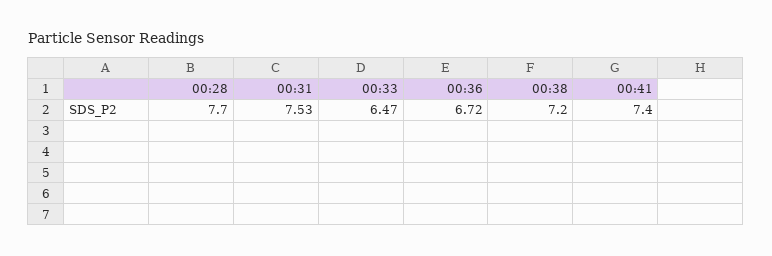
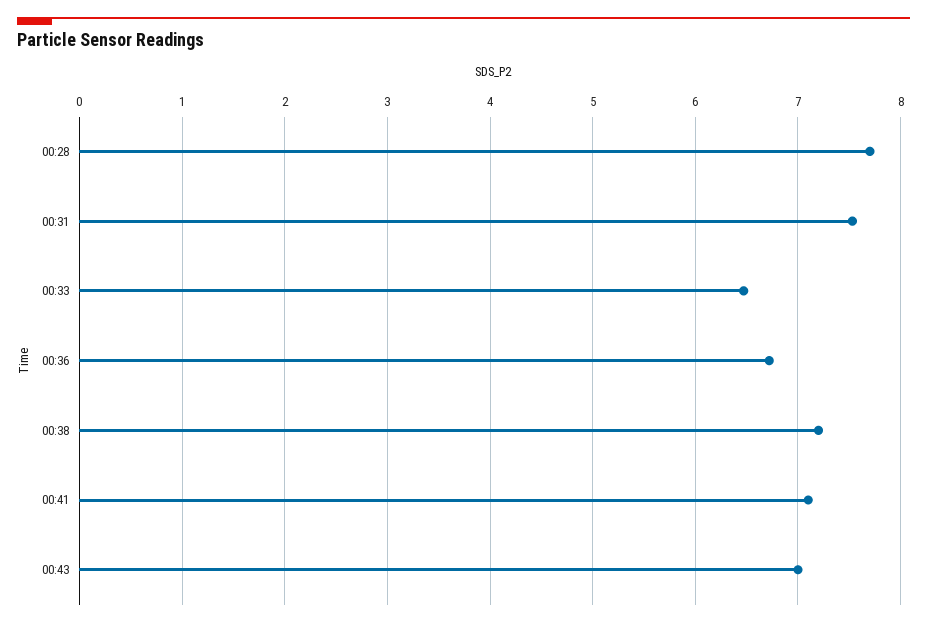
00:41: 7.4 -> 7.1
00:43: none -> 7

